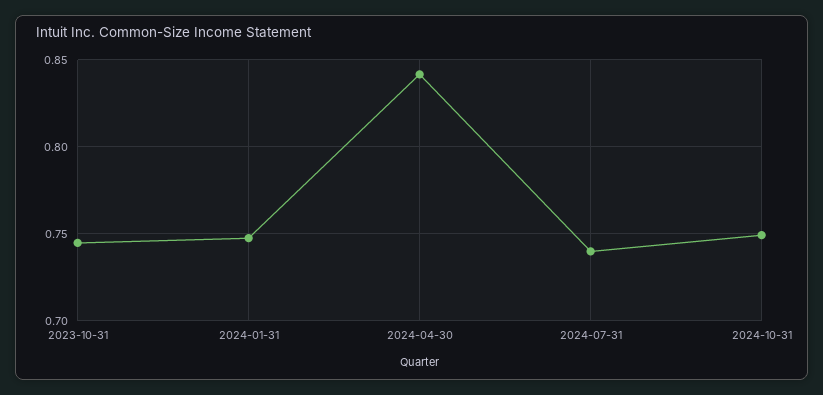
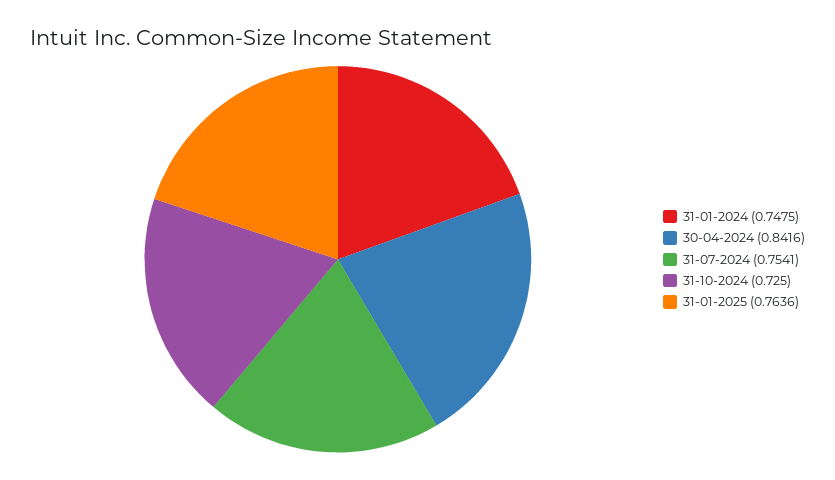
2023-10-31: 0.745 -> none
2024-07-31: 0.74 -> 0.7541
2024-10-31: 0.75 -> 0.725
31-01-2025: none -> 0.7636

